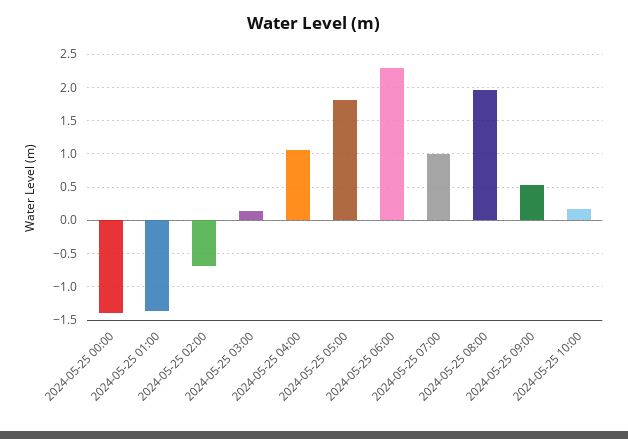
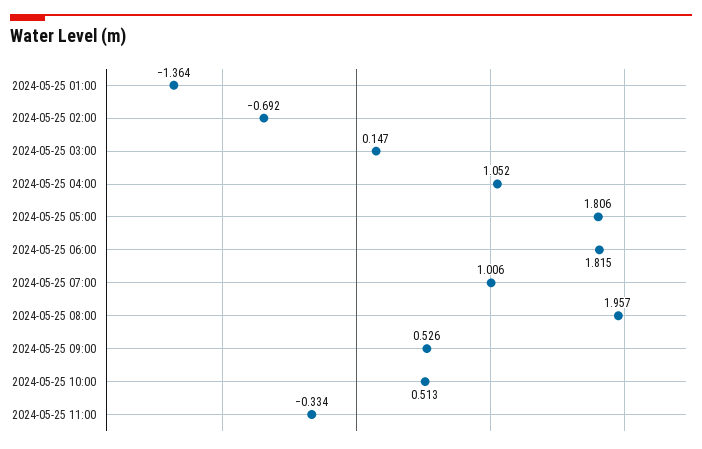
2024-05-25 00:00: -1.4 -> none
2024-05-25 06:00: 2.3 -> 1.815
2024-05-25 10:00: 0.2 -> 0.513
2024-05-25 11:00: none -> -0.334

